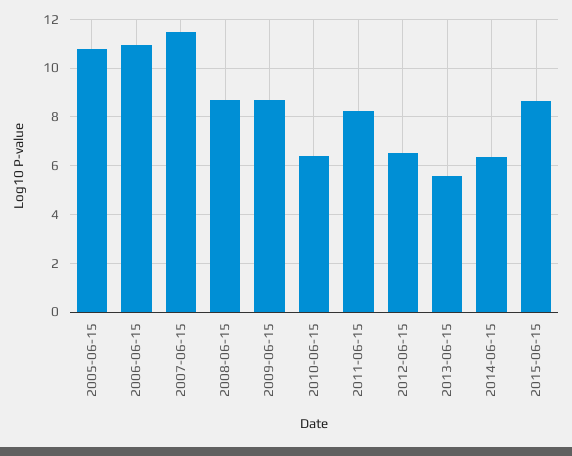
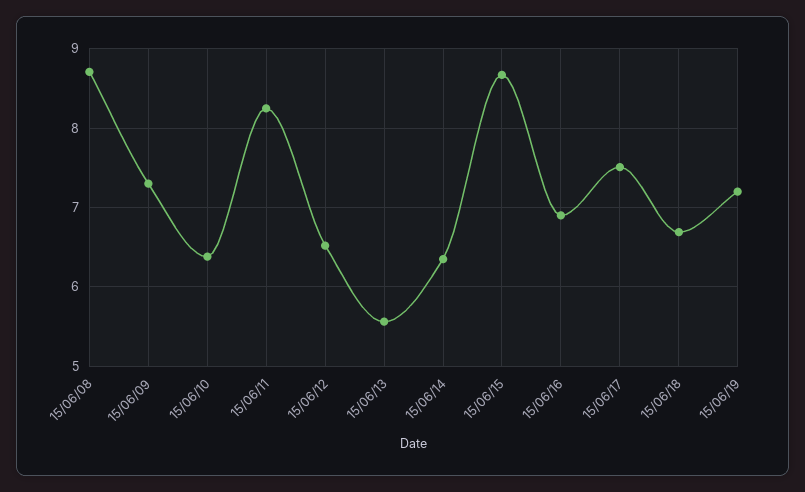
2005-06-15: 10.75 -> none
2006-06-15: 11 -> none
2007-06-15: 11.5 -> none
2009-06-15: 8.75 -> 7.3
15/06/16: none -> 6.9
15/06/17: none -> 7.5
15/06/18: none -> 6.7
15/06/19: none -> 7.2

